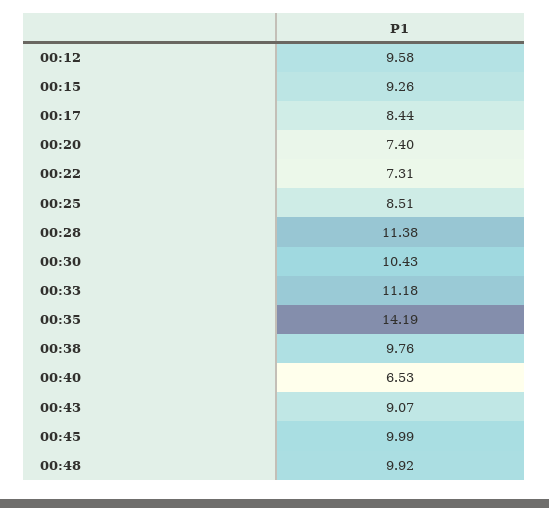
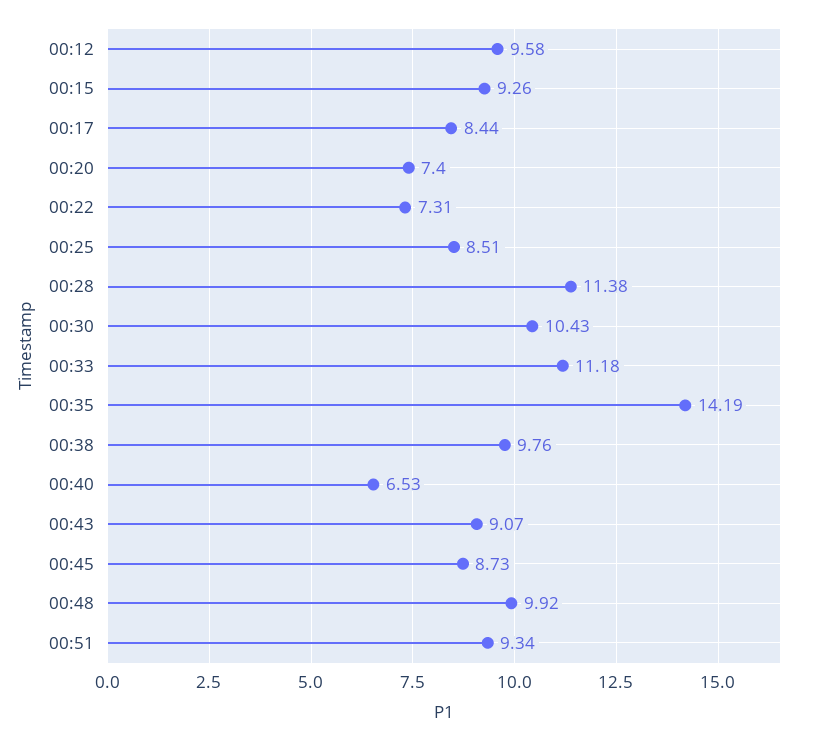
00:45: 9.99 -> 8.73
00:51: none -> 9.34

